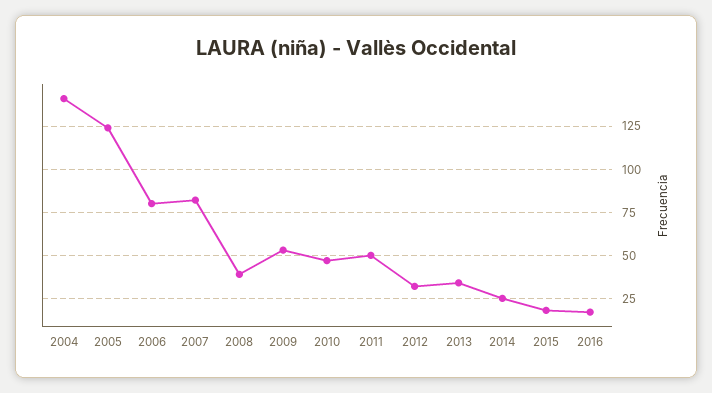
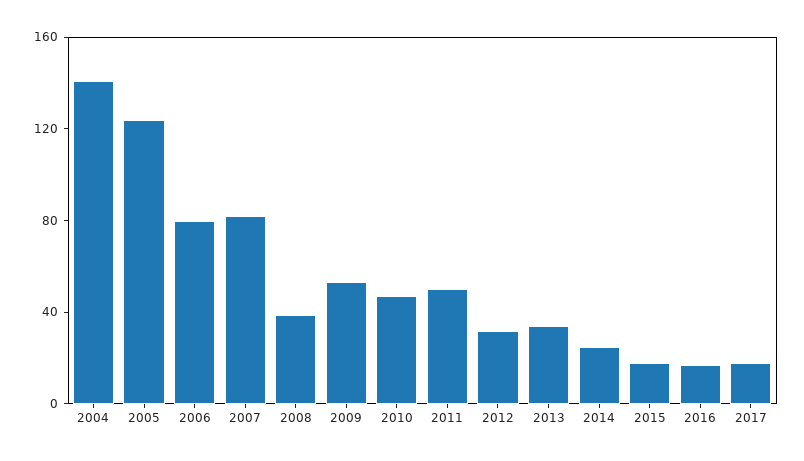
2017: none -> 20

